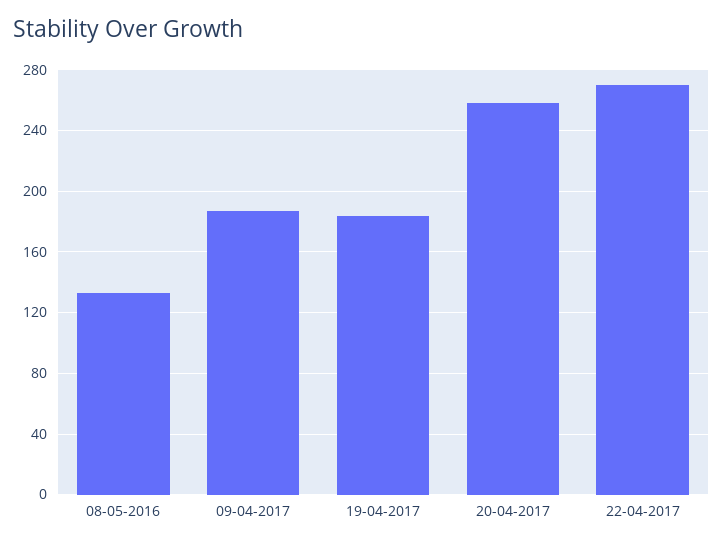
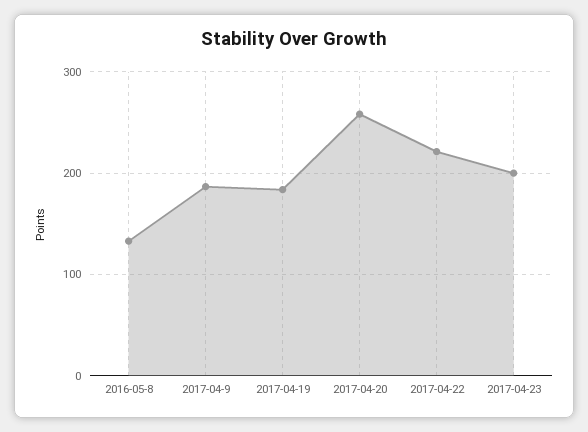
22-04-2017: 270 -> 220
2017-04-23: none -> 200

